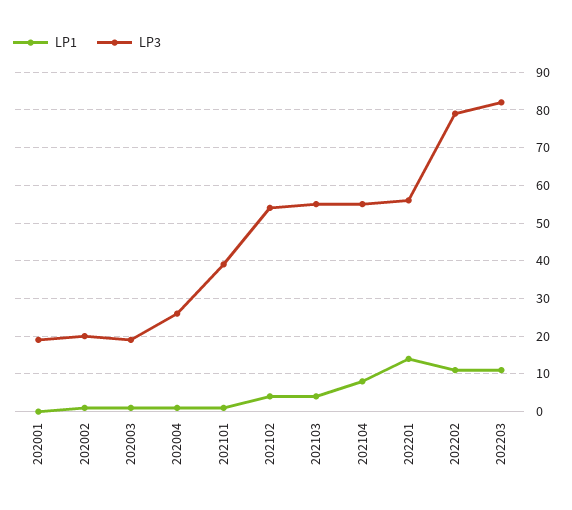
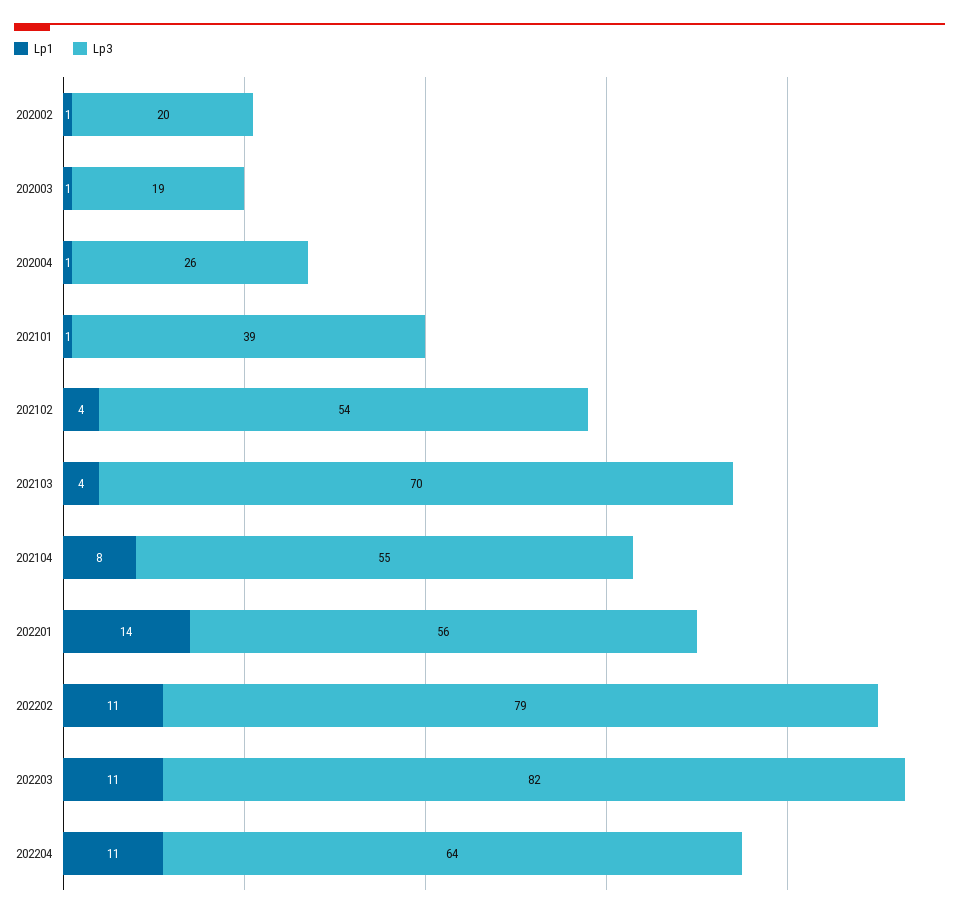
LP1, 202001: 0 -> none
LP3, 202001: 20 -> none
LP3, 202103: 55 -> 70
LP1, 202204: none -> 11
LP3, 202204: none -> 64

